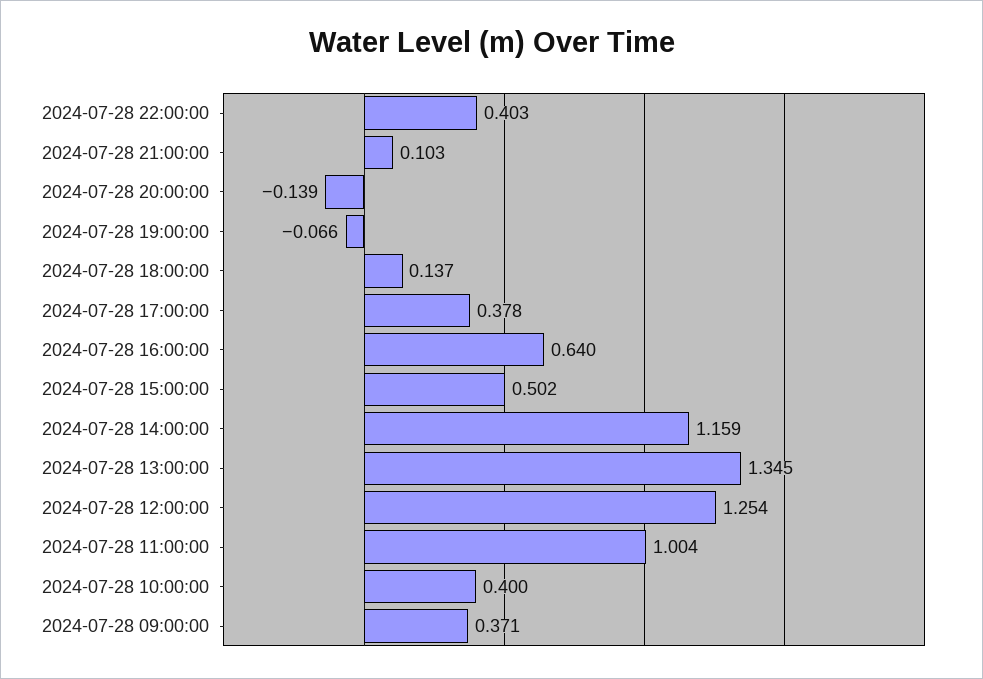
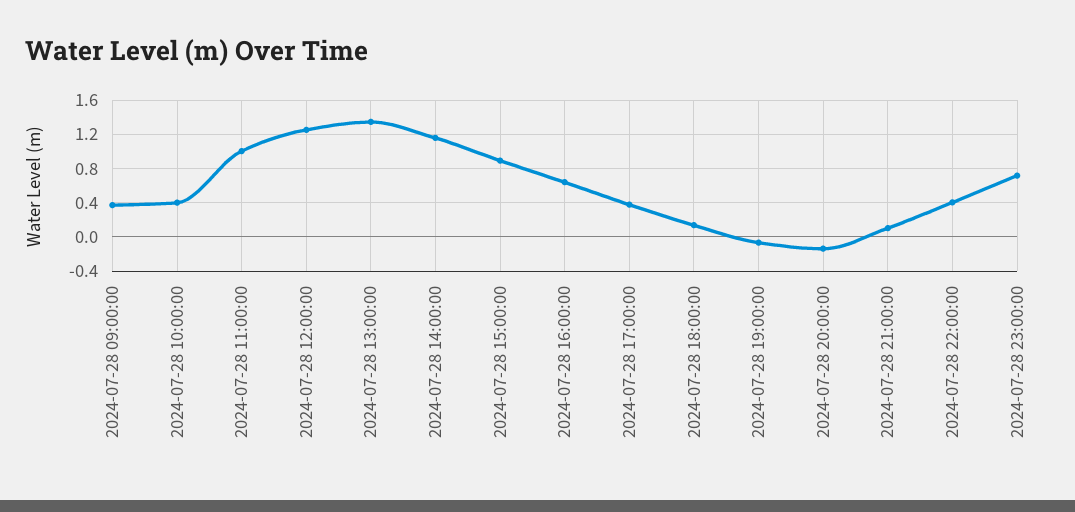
2024-07-28 15:00:00: 0.502 -> 0.9
2024-07-28 23:00:00: none -> 0.7

